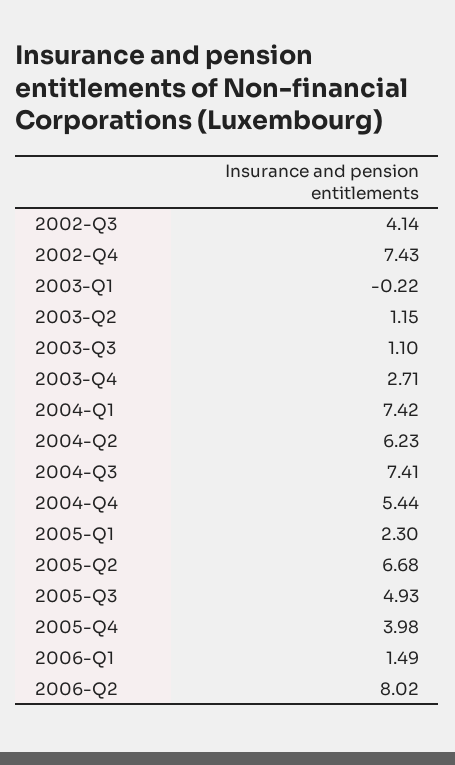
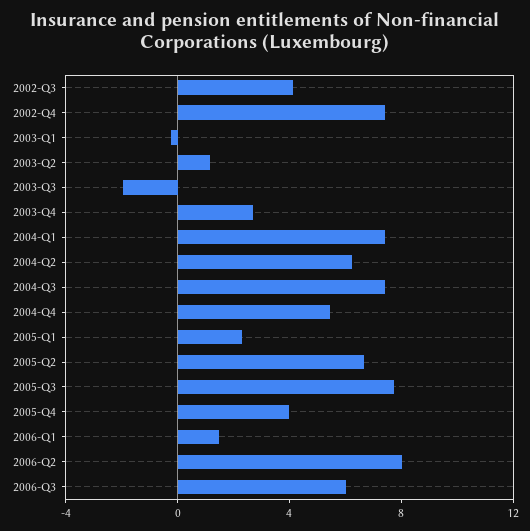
2003-Q3: 1.1 -> -2
2005-Q3: 4.93 -> 8
2006-Q3: none -> 6

